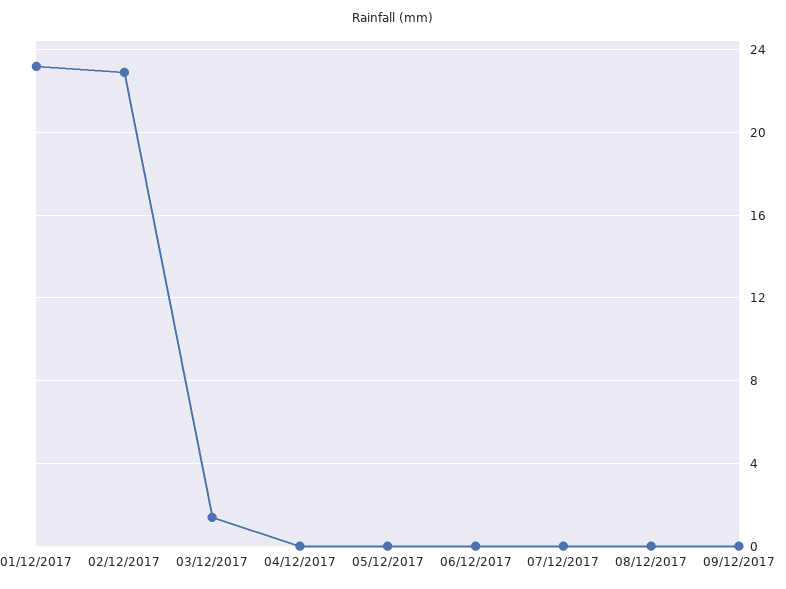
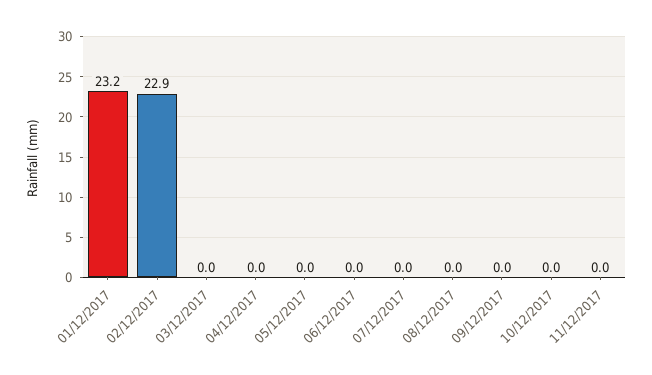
03/12/2017: 1.5 -> 0
10/12/2017: none -> 0
11/12/2017: none -> 0

